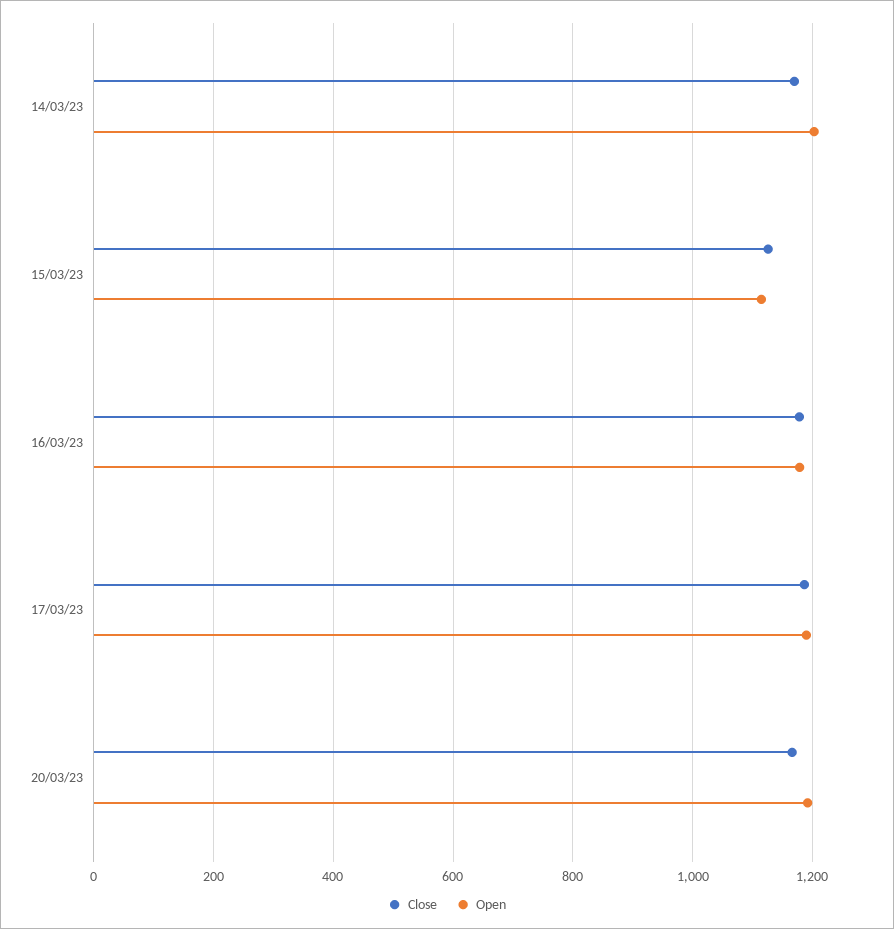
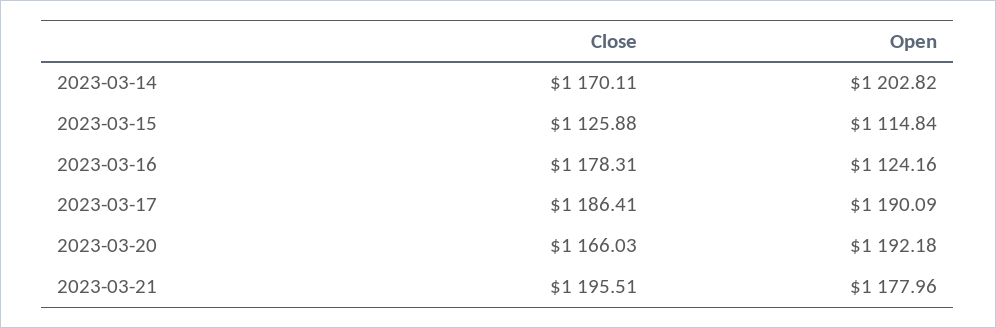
Open, 16/03/23: 1180 -> 1124.16
Close, 2023-03-21: none -> 1195.51
Open, 2023-03-21: none -> 1177.96

